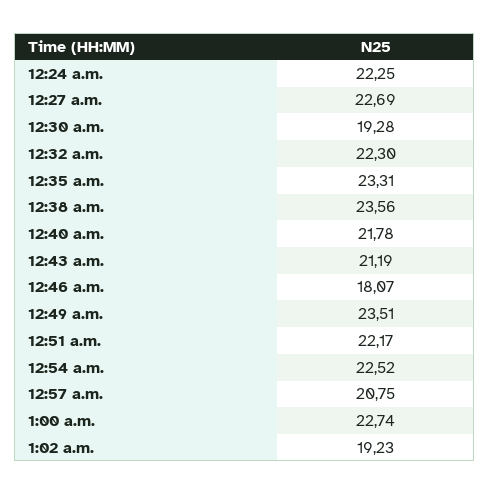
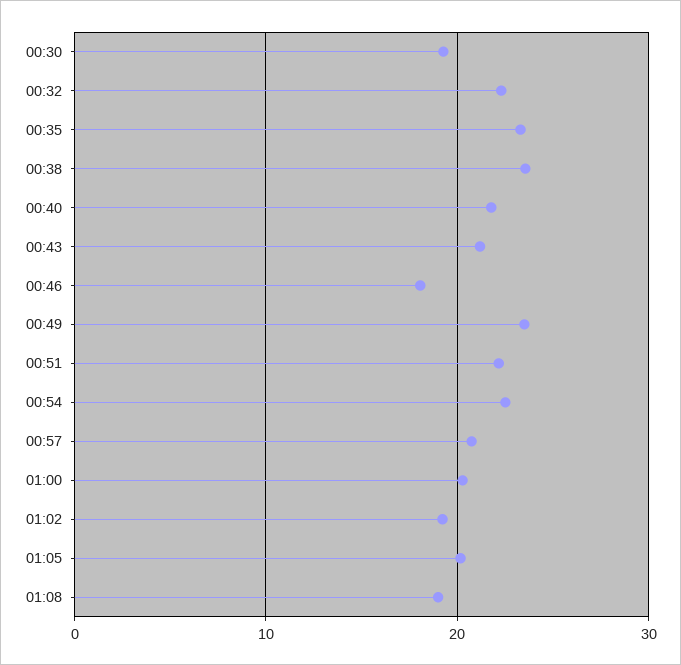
12:24 a.m.: 22.25 -> none
12:27 a.m.: 22.69 -> none
1:00 a.m.: 22.74 -> 20
01:05: none -> 20
01:08: none -> 19

